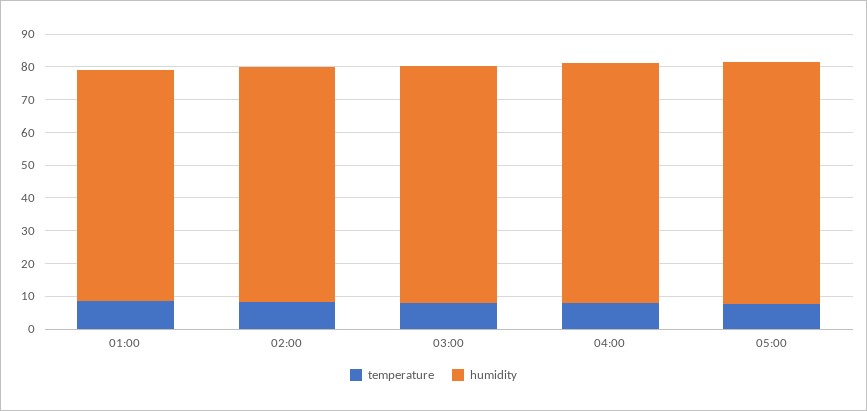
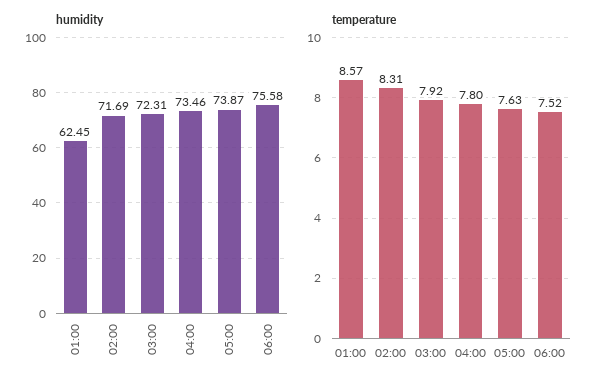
humidity, 01:00: 70 -> 62.45
humidity, 06:00: none -> 75.58
temperature, 06:00: none -> 7.52

